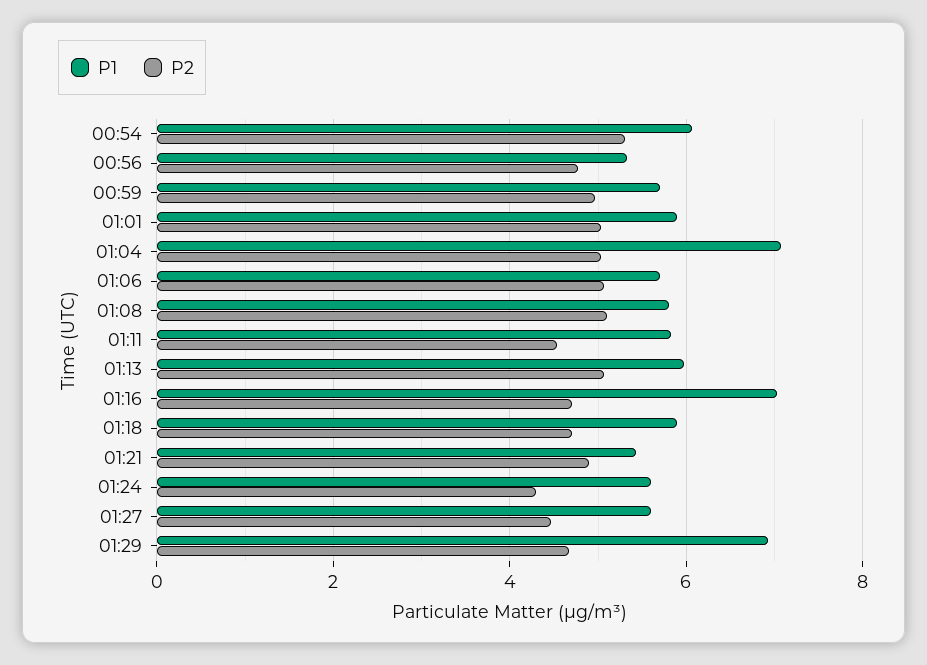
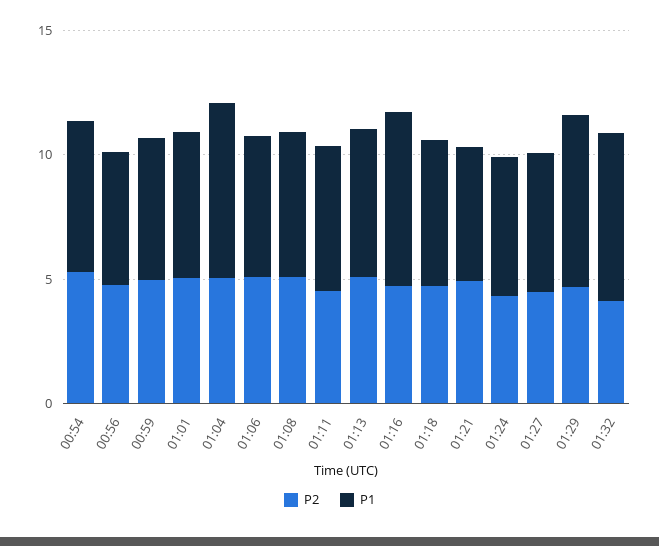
P2, 01:32: none -> 4
P1, 01:32: none -> 7

